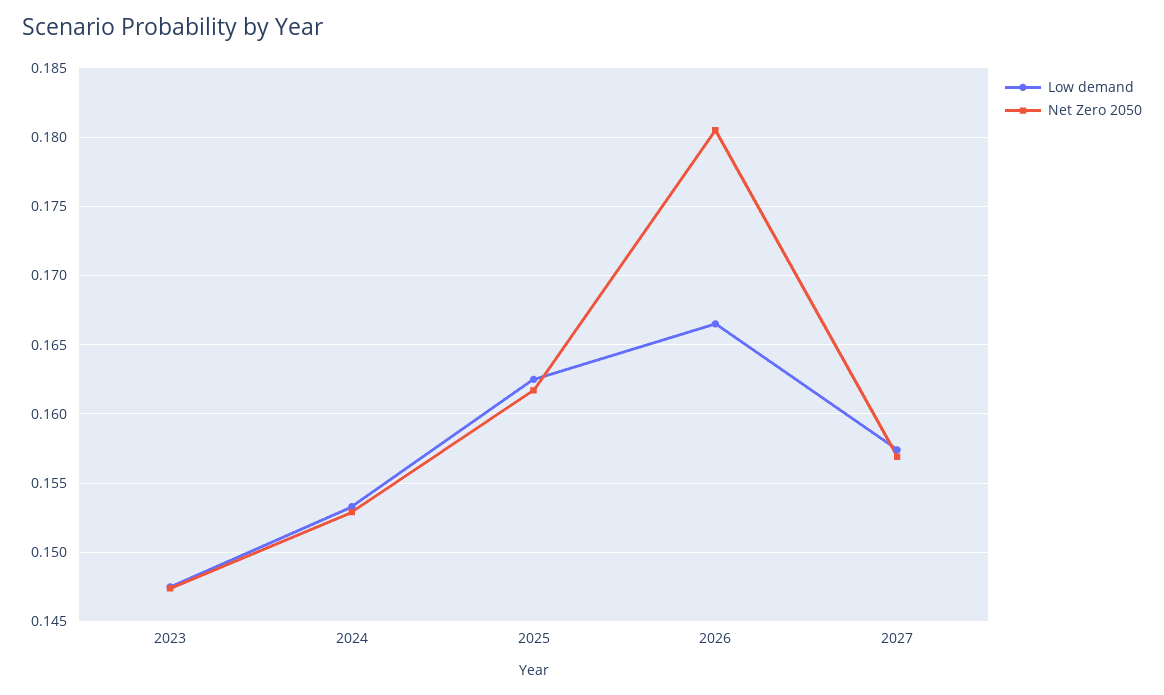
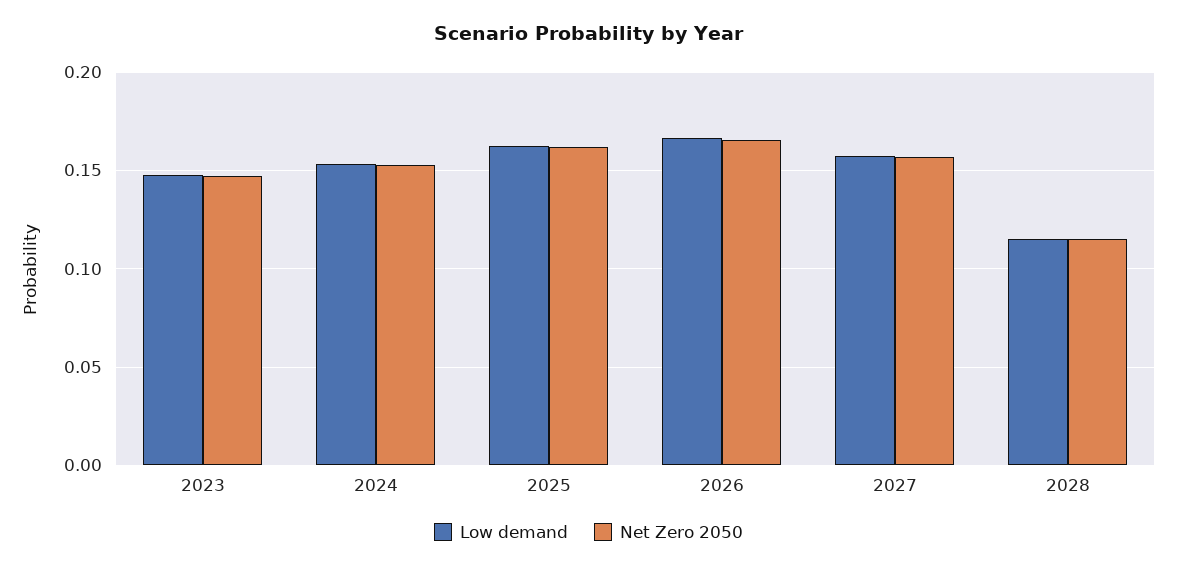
Net Zero 2050, 2026: 0.1805 -> 0.165
Low demand, 2028: none -> 0.115
Net Zero 2050, 2028: none -> 0.115

